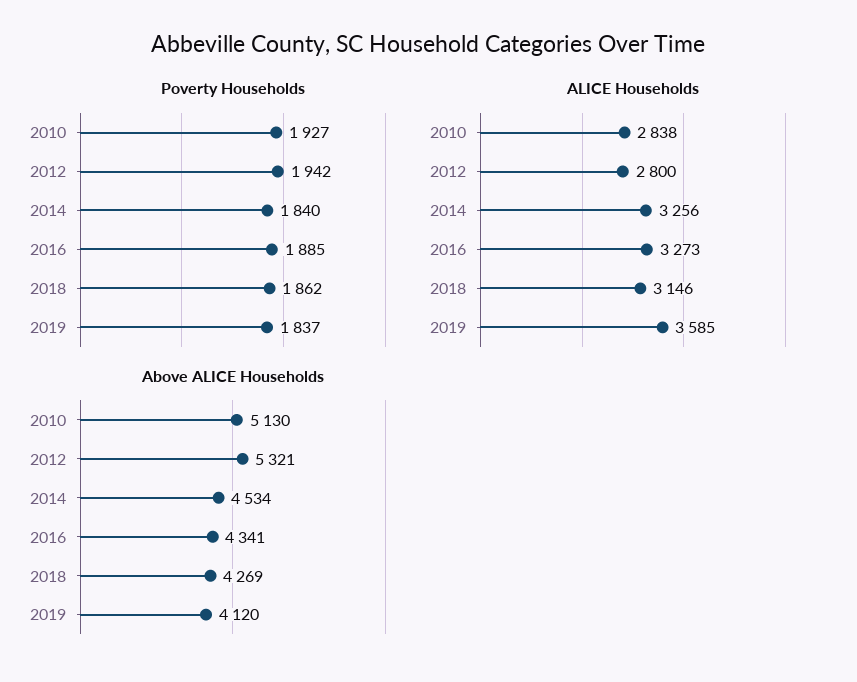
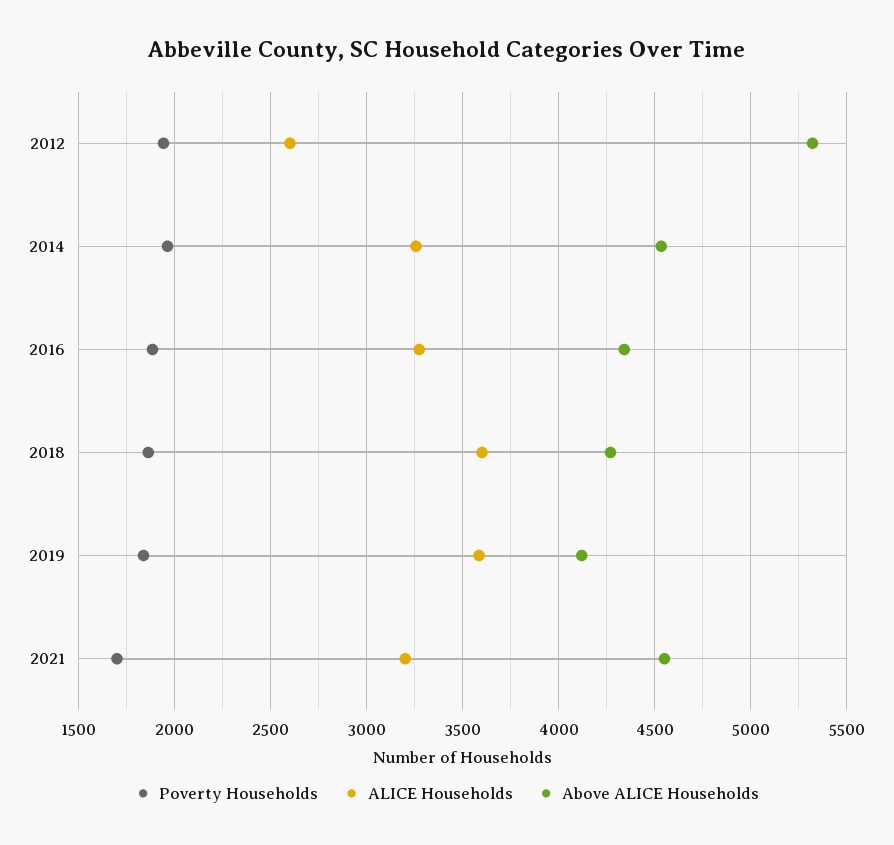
Poverty Households, 2010: 1927 -> none
Poverty Households, 2014: 1840 -> 1950
ALICE Households, 2010: 2838 -> none
ALICE Households, 2012: 2800 -> 2600
ALICE Households, 2018: 3146 -> 3600
Above ALICE Households, 2010: 5130 -> none
Poverty Households, 2021: none -> 1700
ALICE Households, 2021: none -> 3200
Above ALICE Households, 2021: none -> 4550

